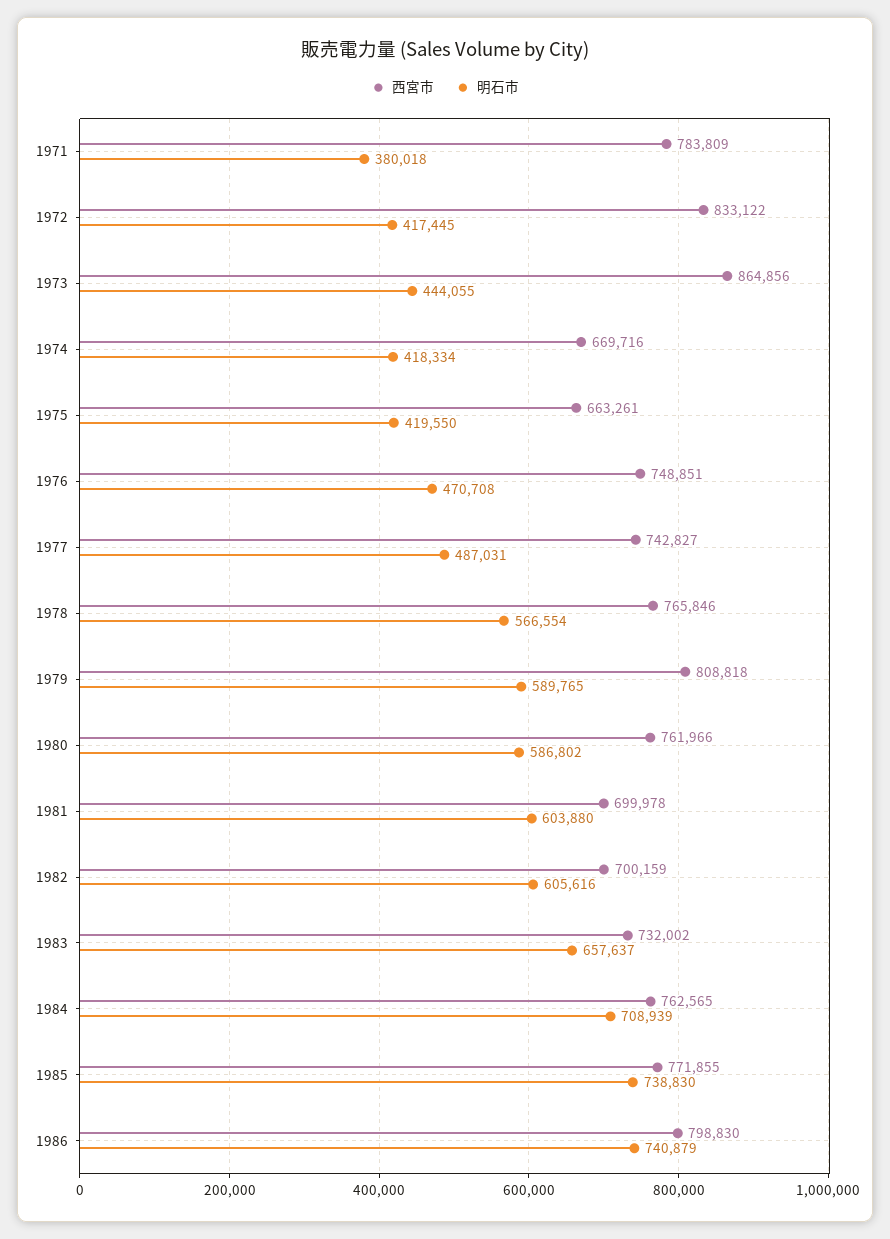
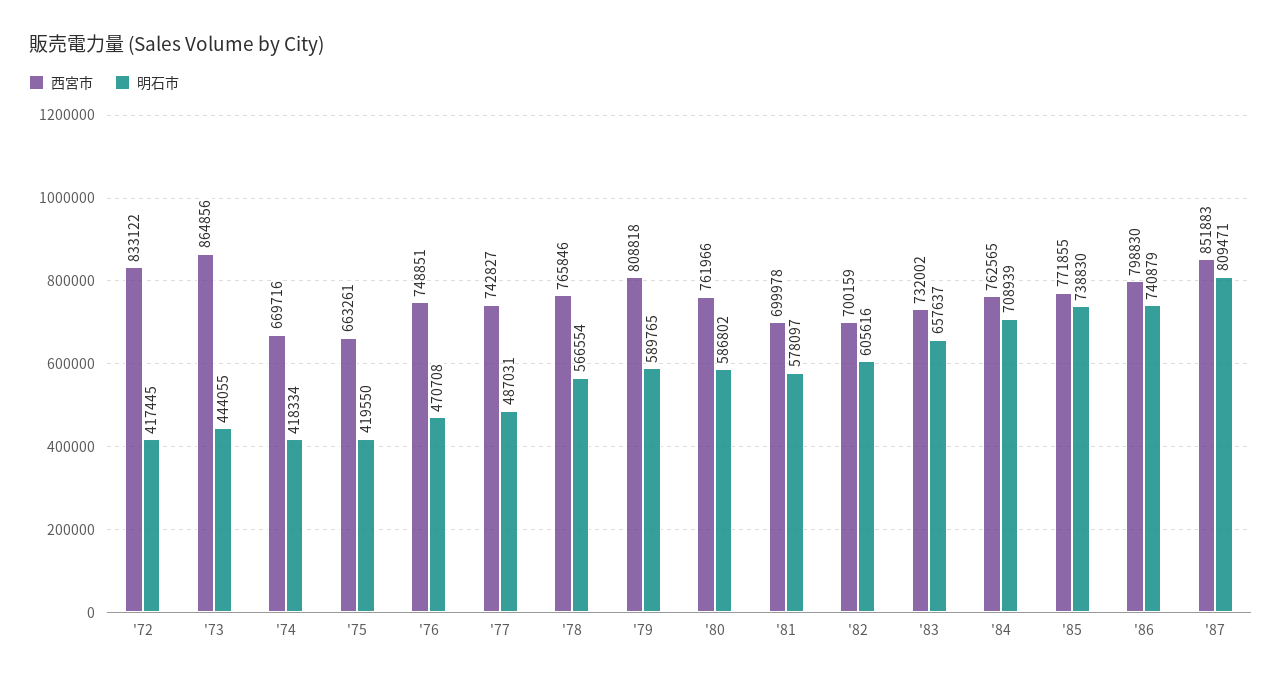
西宮市, 1971: 783809 -> none
明石市, 1971: 380018 -> none
明石市, 1981: 603880 -> 578097
西宮市, '87: none -> 851883
明石市, '87: none -> 809471

